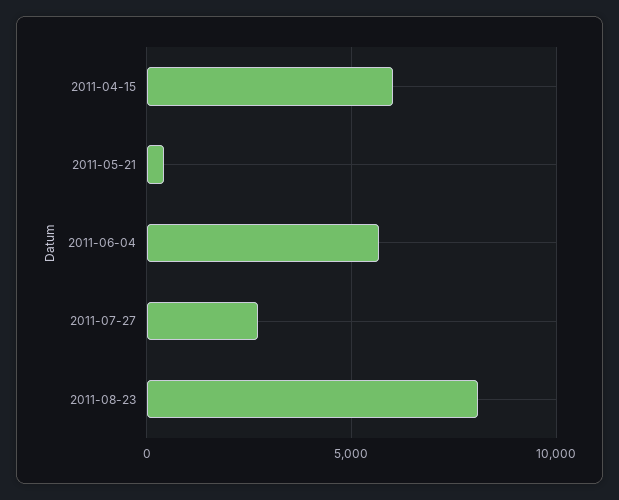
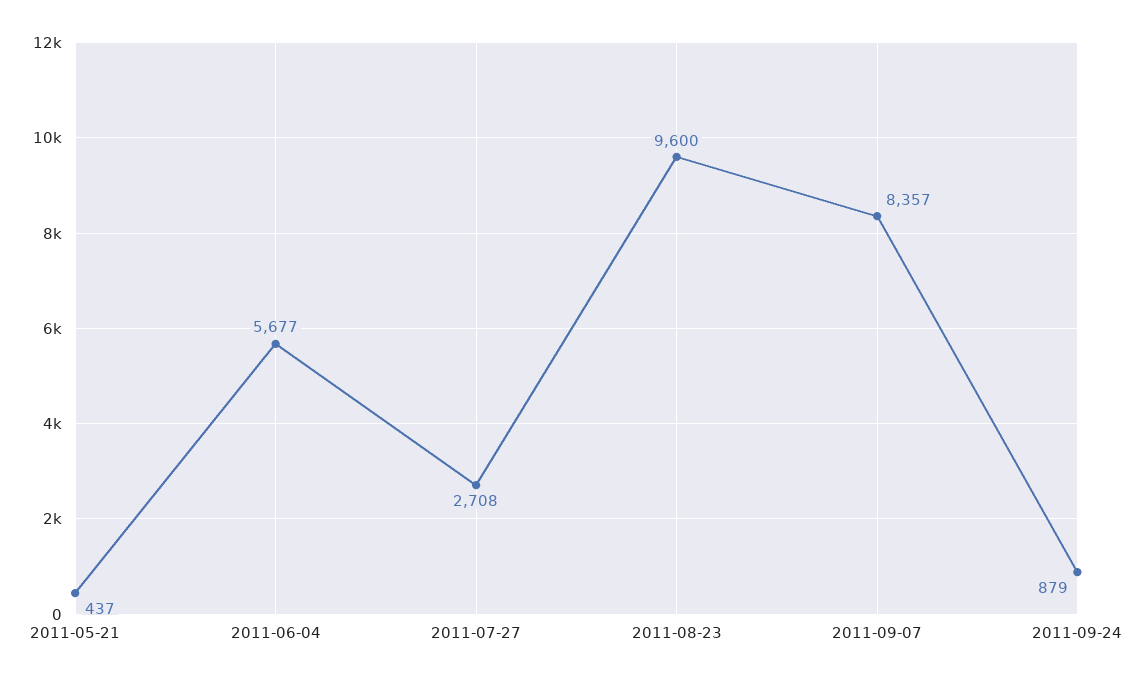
2011-04-15: 6000 -> none
2011-08-23: 8000 -> 9600
2011-09-07: none -> 8357
2011-09-24: none -> 879

